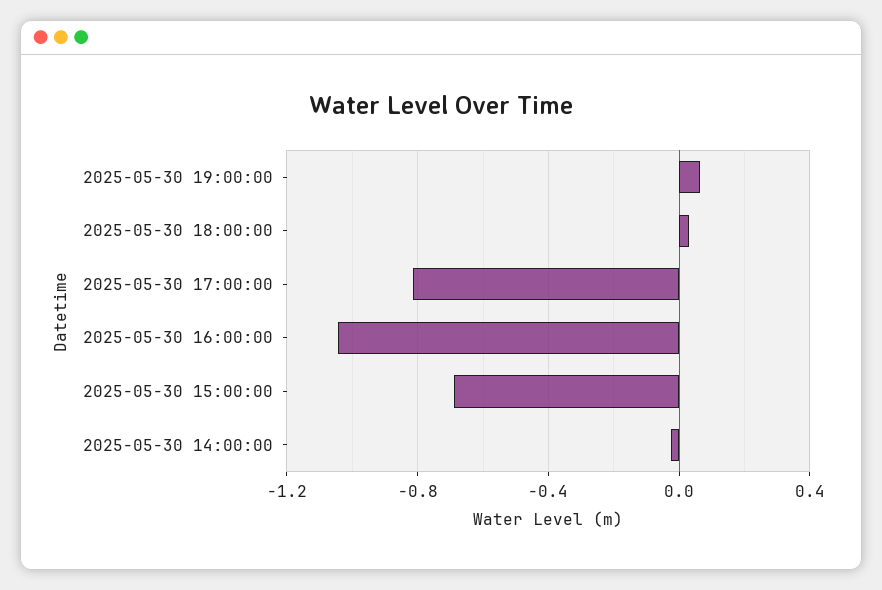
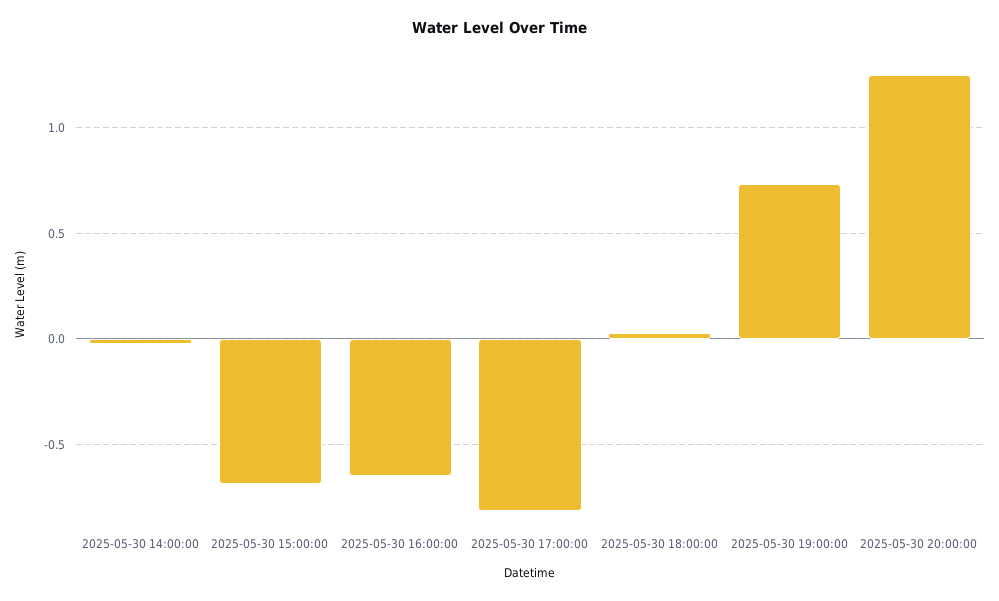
2025-05-30 19:00:00: 0.05 -> 0.75
2025-05-30 16:00:00: -1.05 -> -0.65
2025-05-30 20:00:00: none -> 1.25

